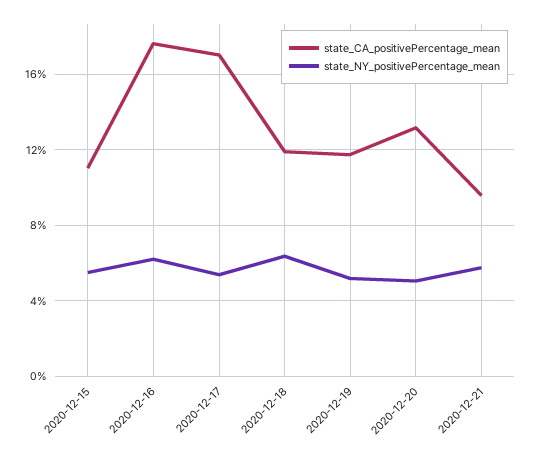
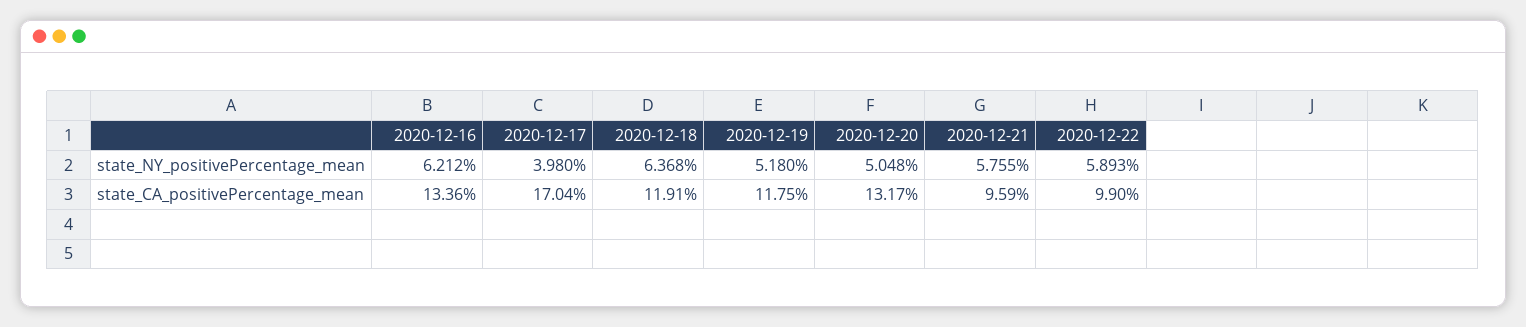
state_CA_positivePercentage_mean, 2020-12-15: 11 -> none
state_NY_positivePercentage_mean, 2020-12-15: 5.5 -> none
state_CA_positivePercentage_mean, 2020-12-16: 17.5 -> 13.36
state_NY_positivePercentage_mean, 2020-12-17: 5.5 -> 3.98
state_NY_positivePercentage_mean, 2020-12-22: none -> 5.893
state_CA_positivePercentage_mean, 2020-12-22: none -> 9.9

